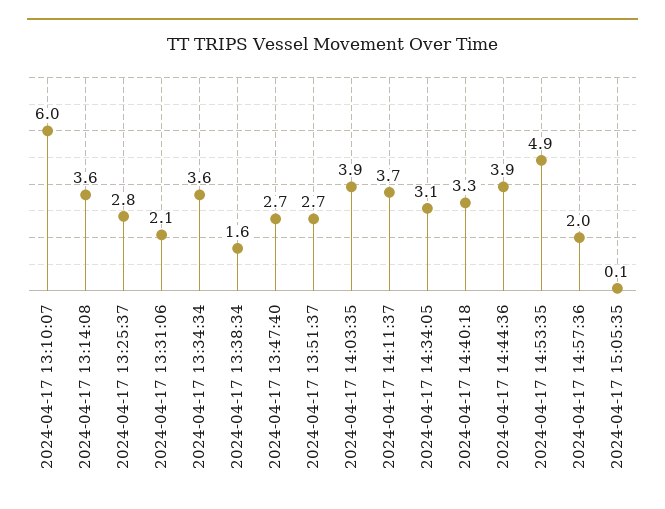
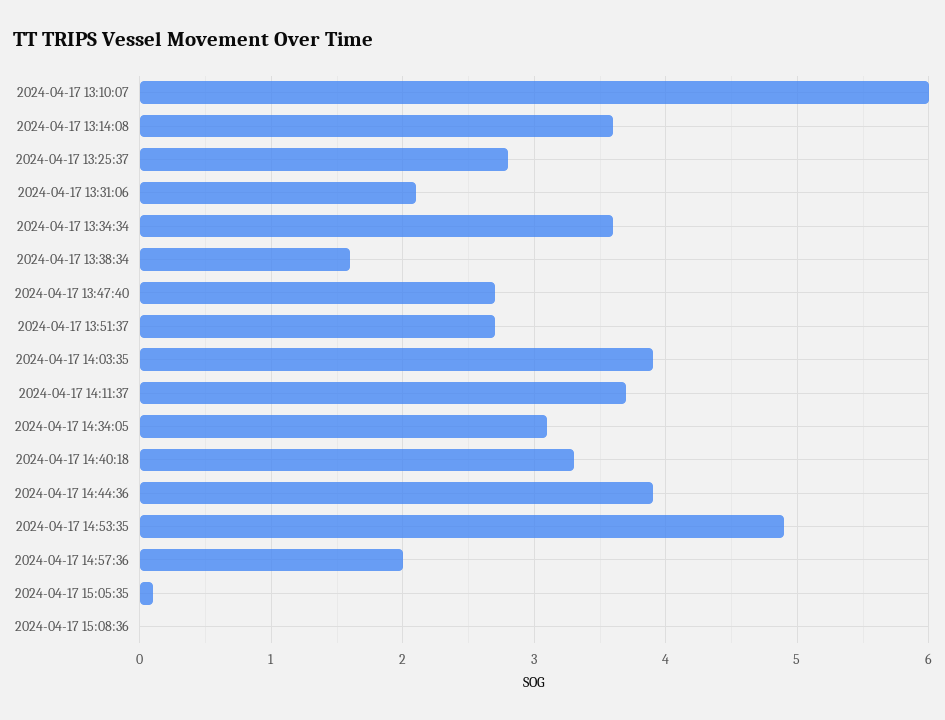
2024-04-17 15:08:36: none -> 0

